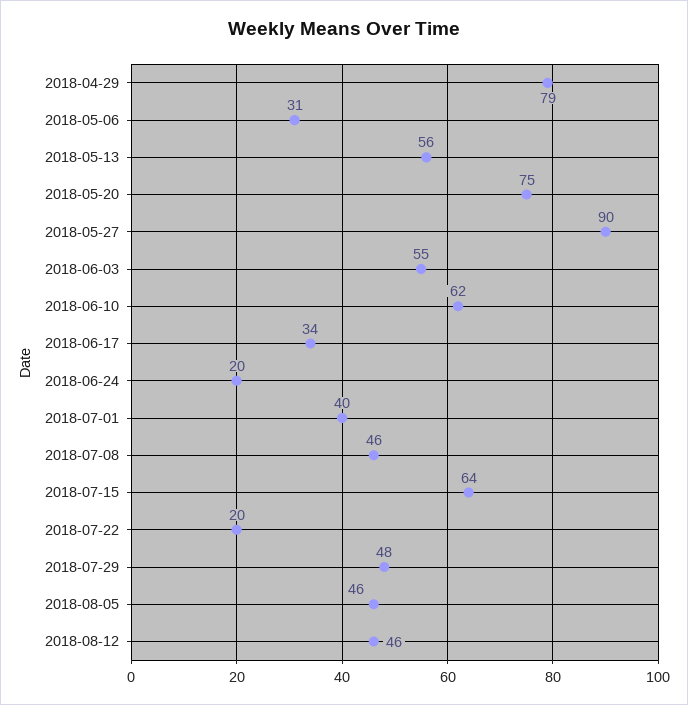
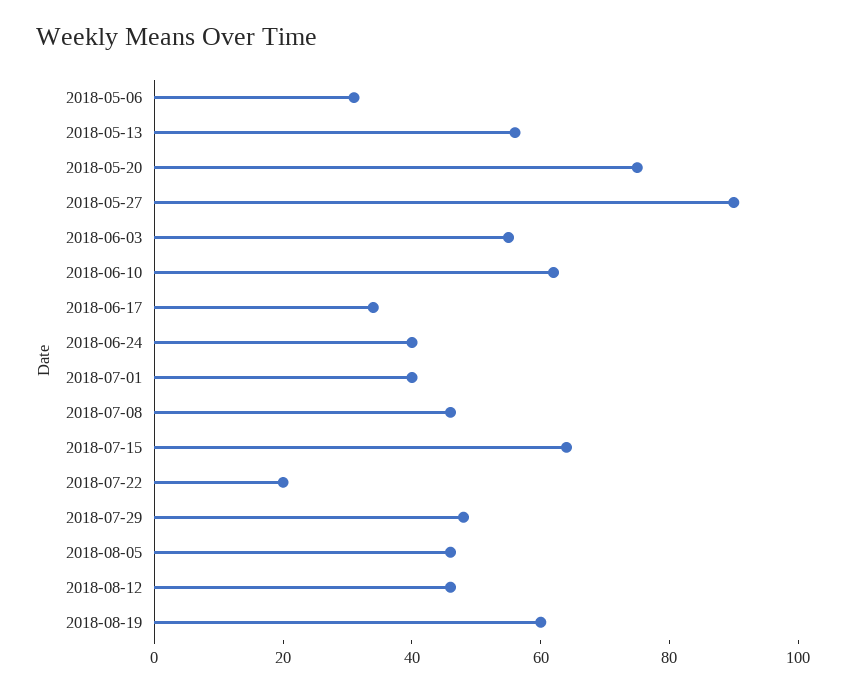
2018-04-29: 79 -> none
2018-06-24: 20 -> 40
2018-08-19: none -> 60

